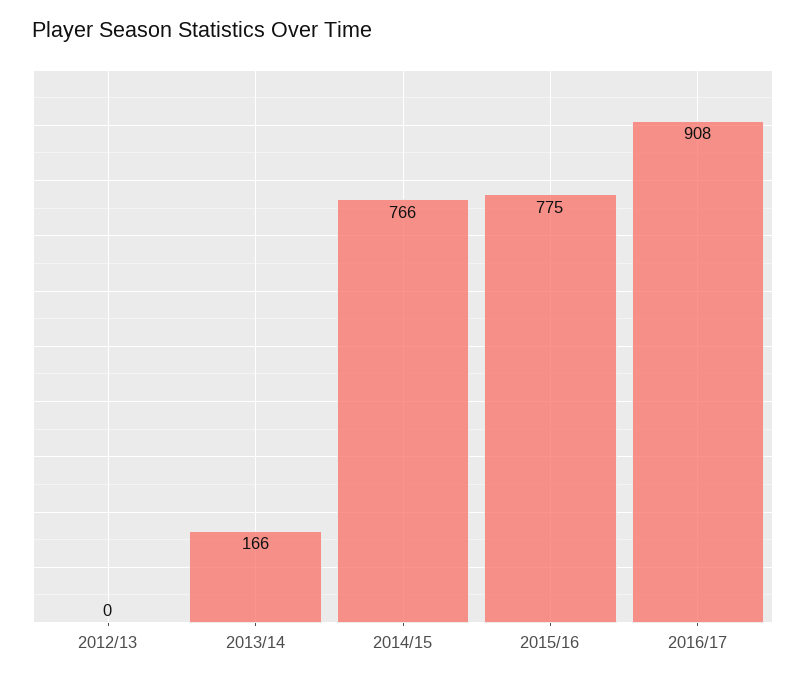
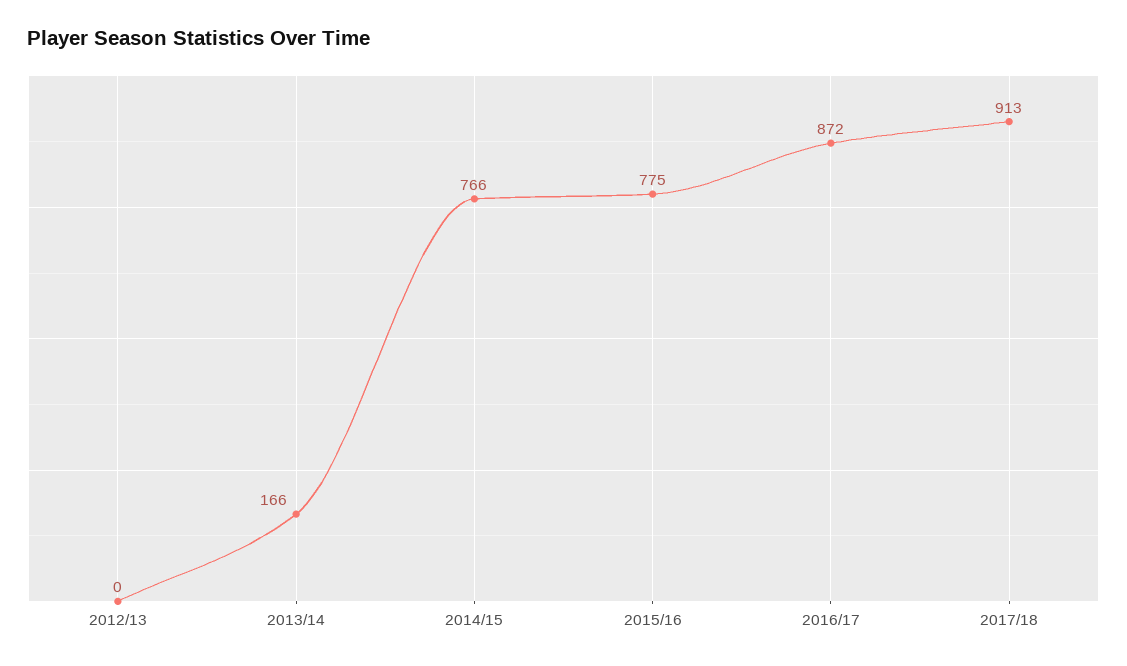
2016/17: 908 -> 872
2017/18: none -> 913

